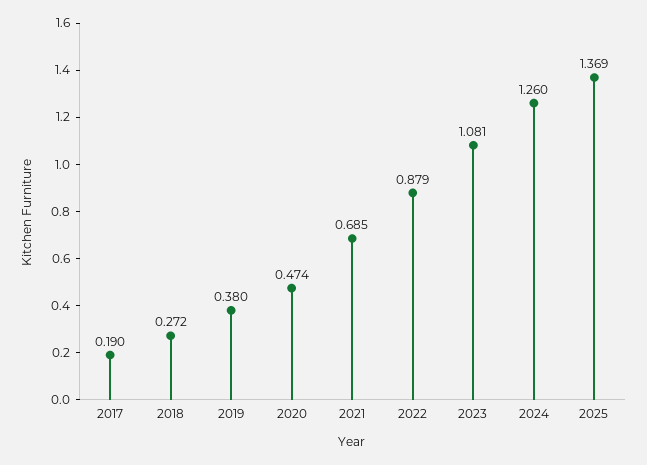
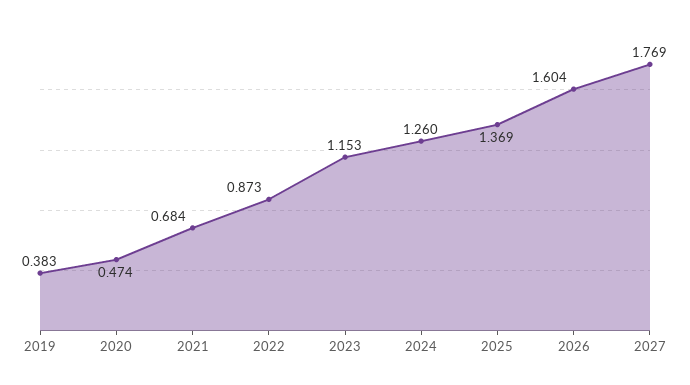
2017: 0.19 -> none
2018: 0.272 -> none
2019: 0.38 -> 0.383
2021: 0.685 -> 0.684
2022: 0.879 -> 0.873
2023: 1.081 -> 1.153
2026: none -> 1.604
2027: none -> 1.769

